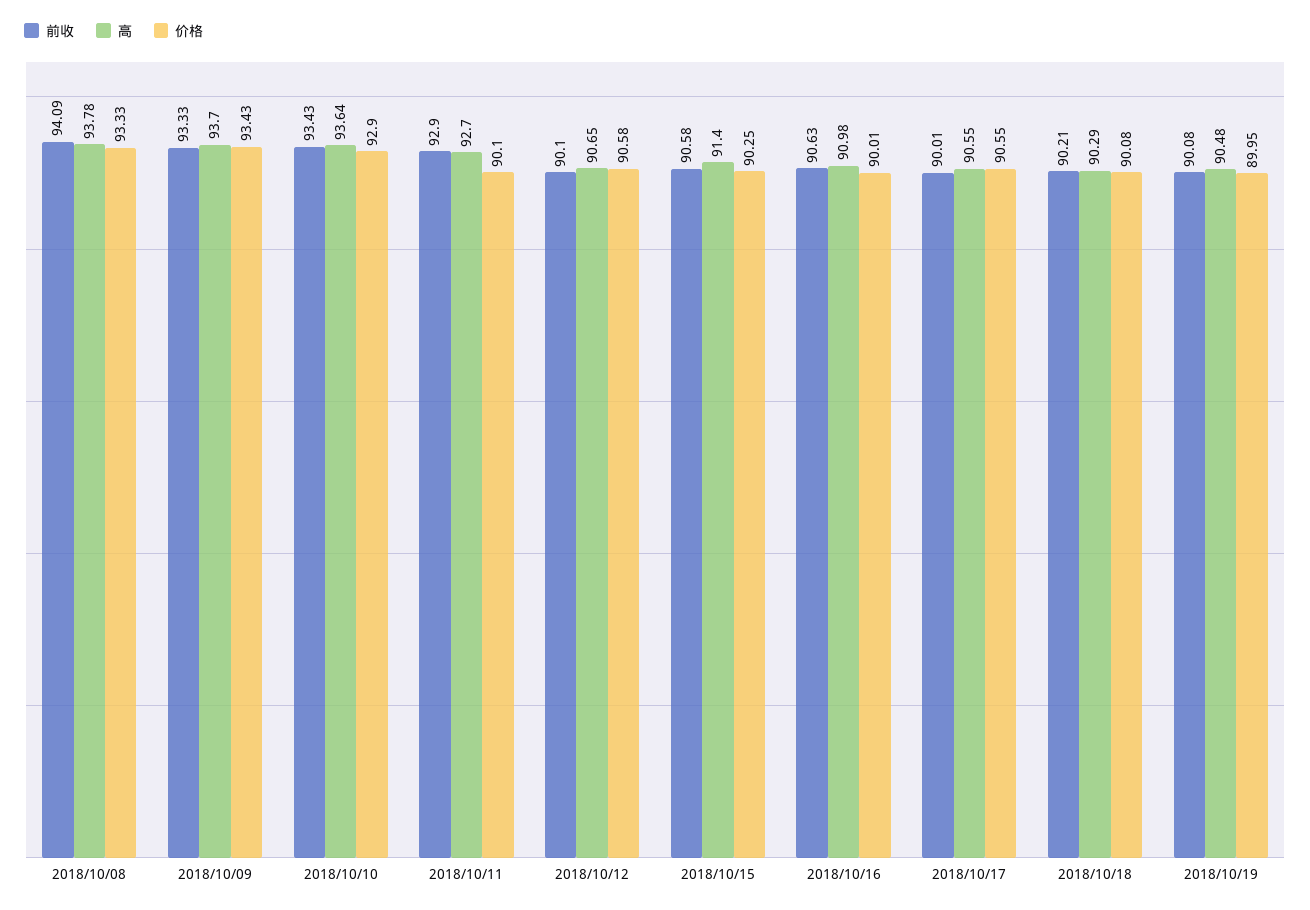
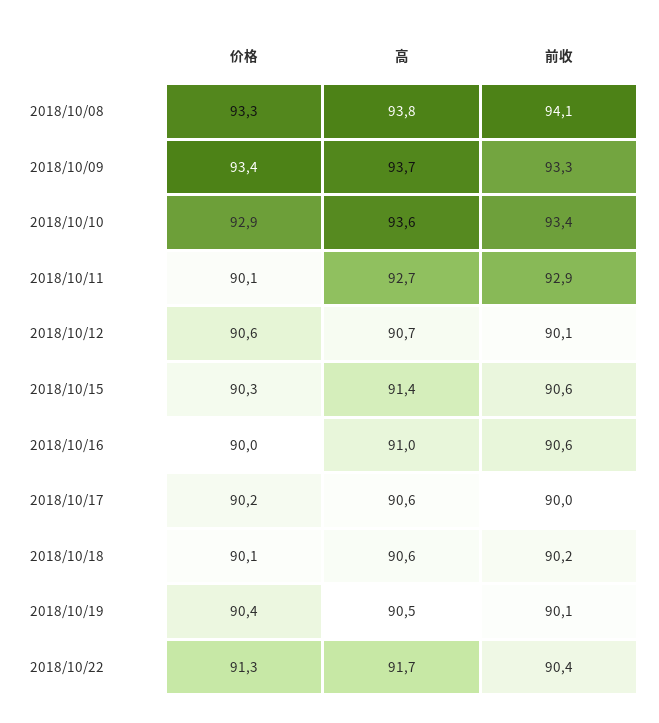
价格, 2018/10/17: 90.55 -> 90.2
高, 2018/10/18: 90.29 -> 90.6
价格, 2018/10/19: 89.95 -> 90.4
价格, 2018/10/22: none -> 91.3
高, 2018/10/22: none -> 91.7
前收, 2018/10/22: none -> 90.4

